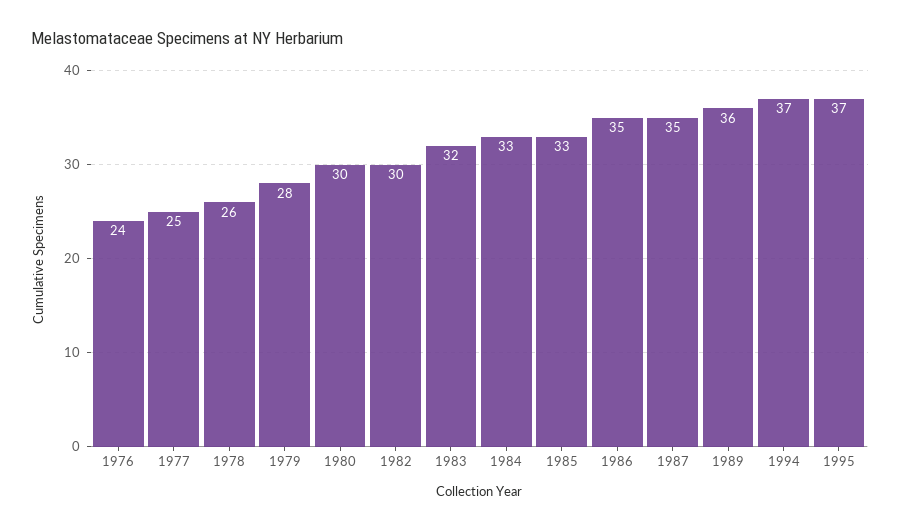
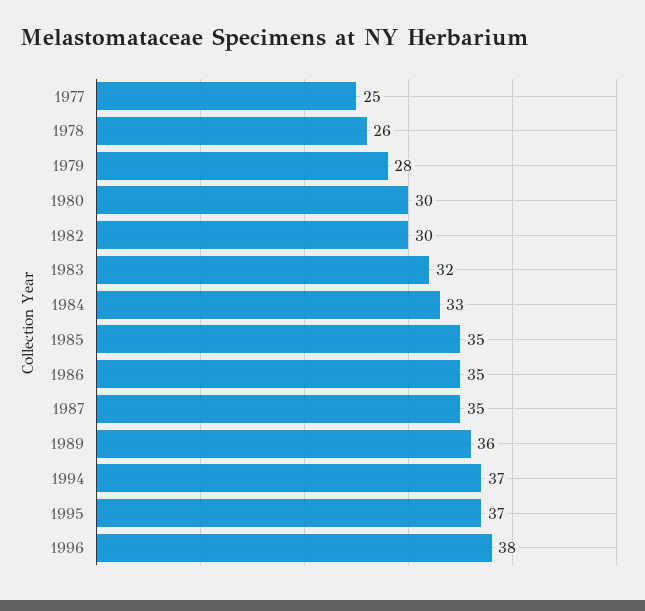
1976: 24 -> none
1985: 33 -> 35
1996: none -> 38

